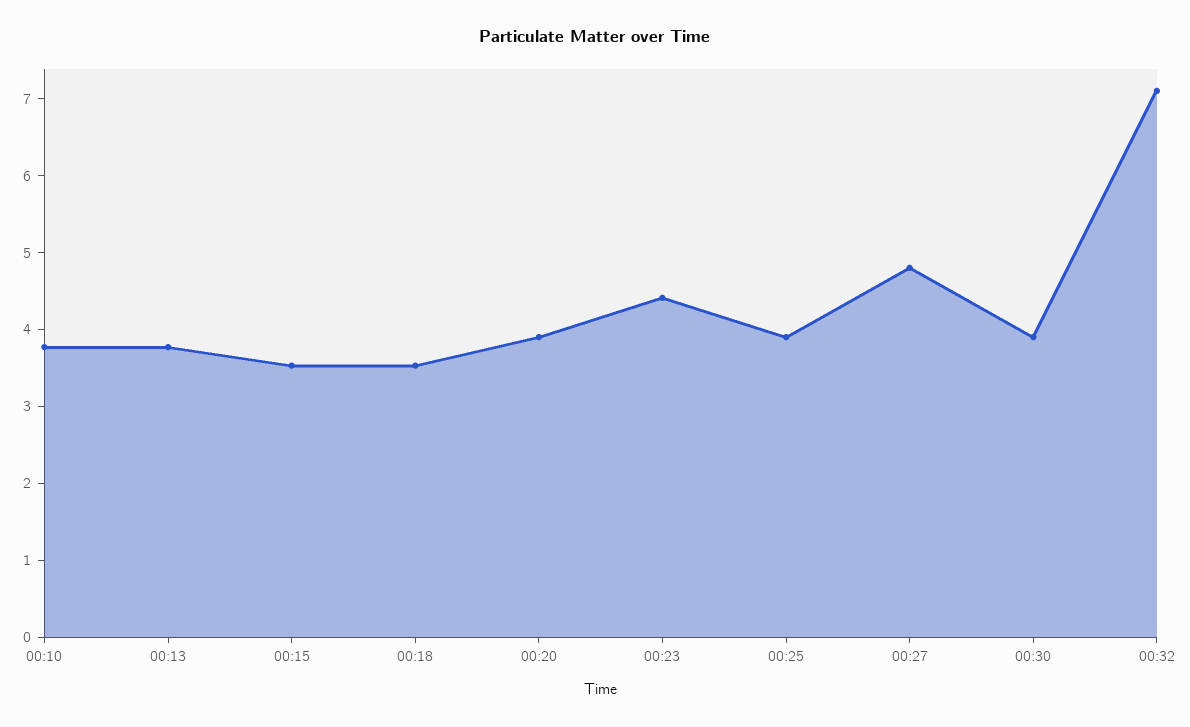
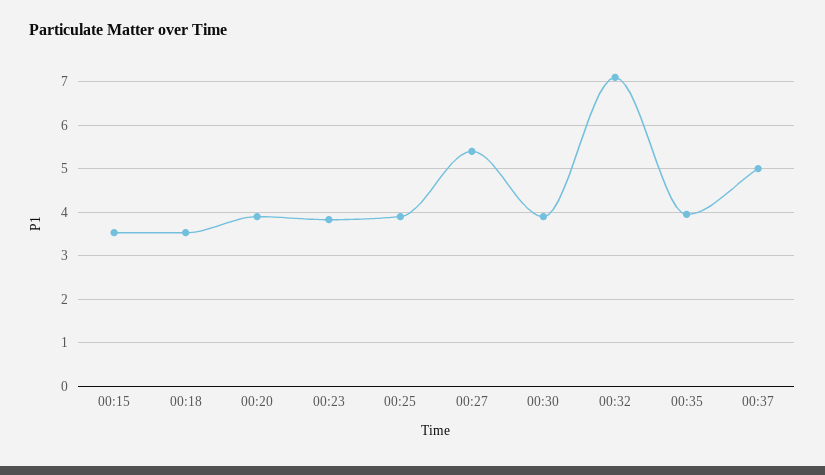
00:10: 3.8 -> none
00:13: 3.8 -> none
00:23: 4.4 -> 3.8
00:27: 4.8 -> 5.4
00:35: none -> 4
00:37: none -> 5

